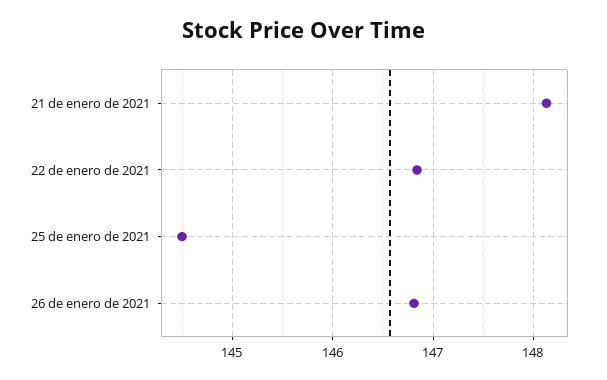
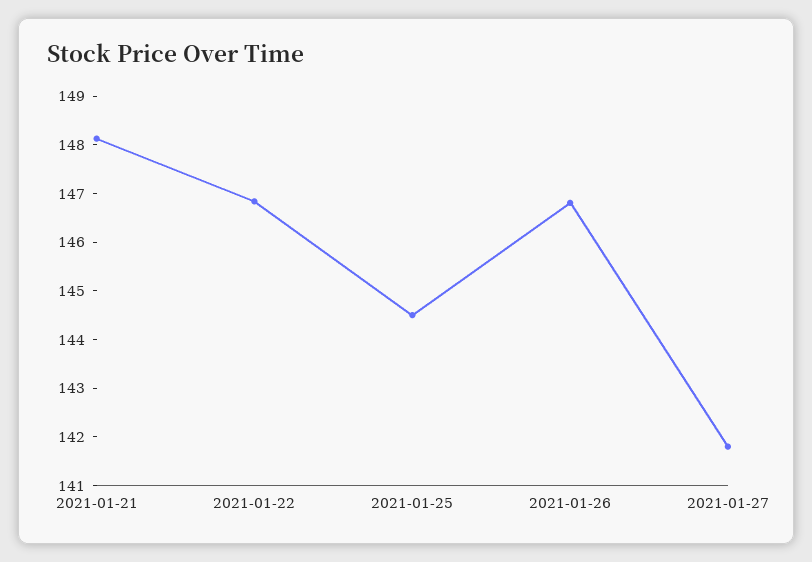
2021-01-27: none -> 141.8

